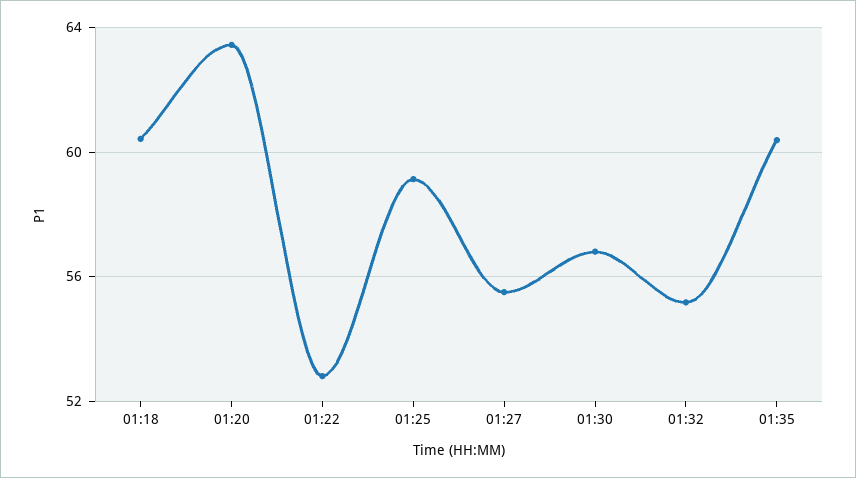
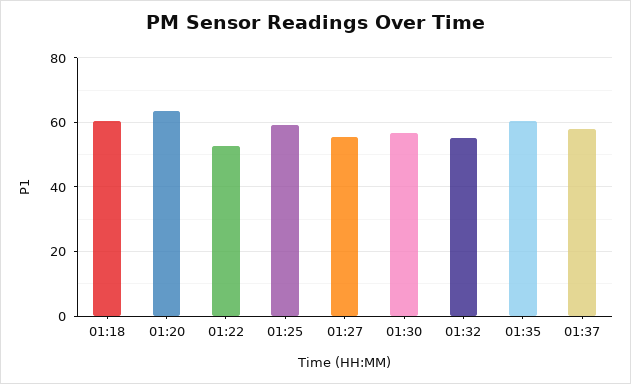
01:37: none -> 58

